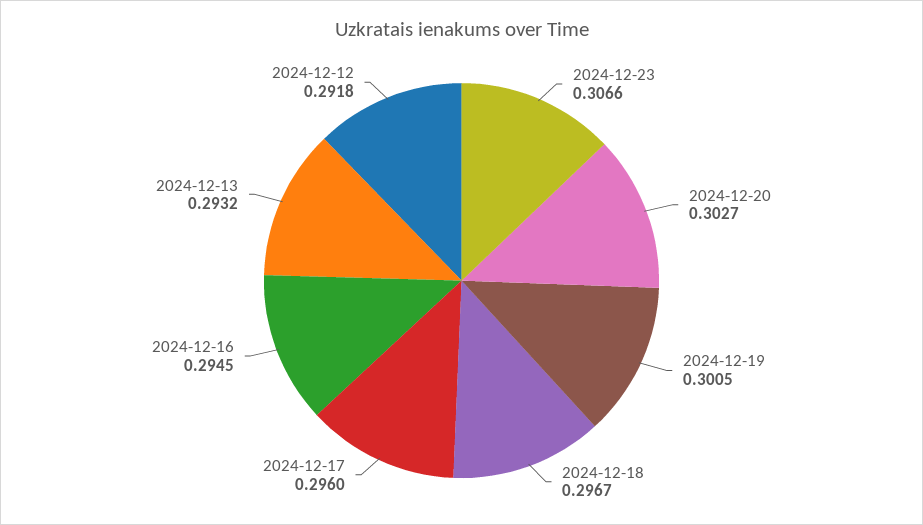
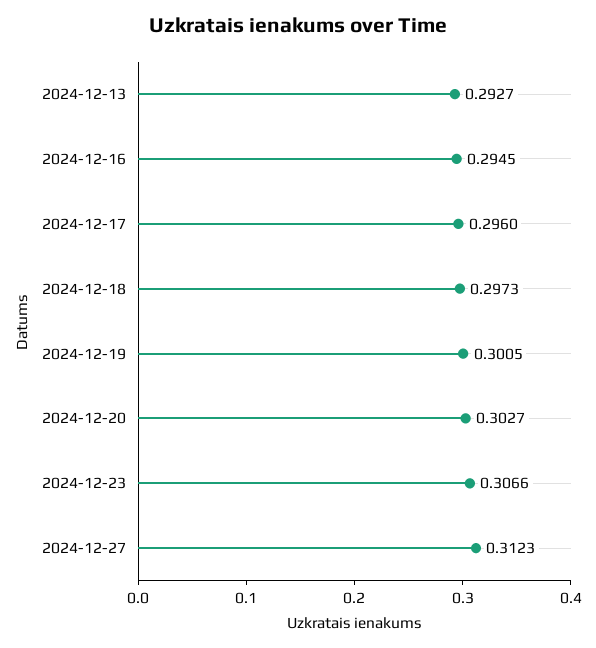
2024-12-18: 0.2967 -> 0.2973
2024-12-13: 0.2932 -> 0.2927
2024-12-12: 0.2918 -> none
2024-12-27: none -> 0.3123

